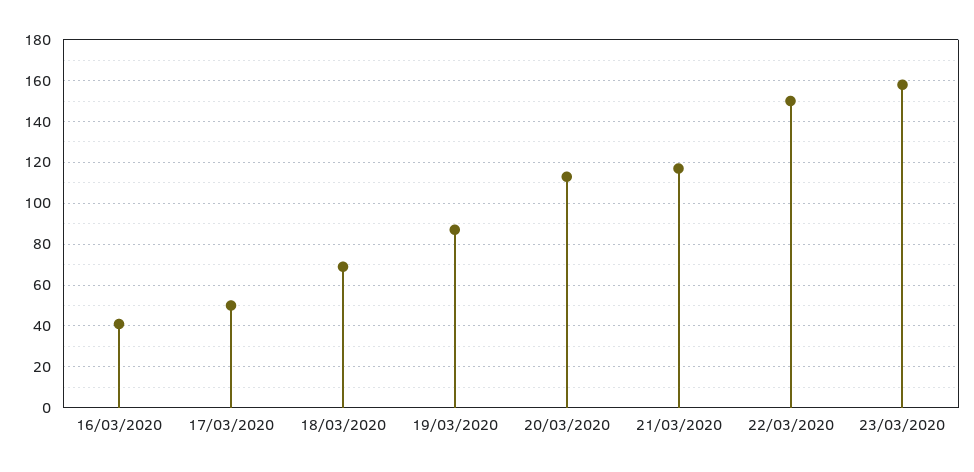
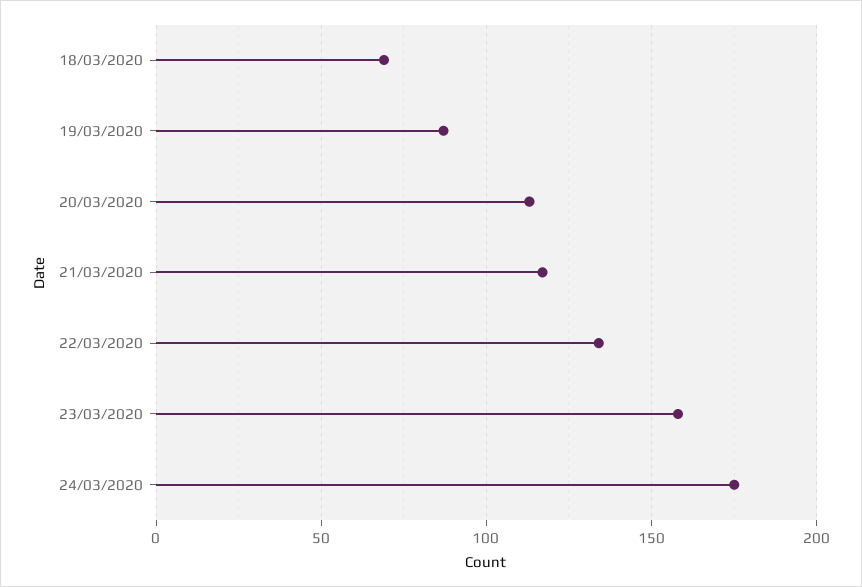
16/03/2020: 40 -> none
17/03/2020: 50 -> none
22/03/2020: 150 -> 135
24/03/2020: none -> 175

